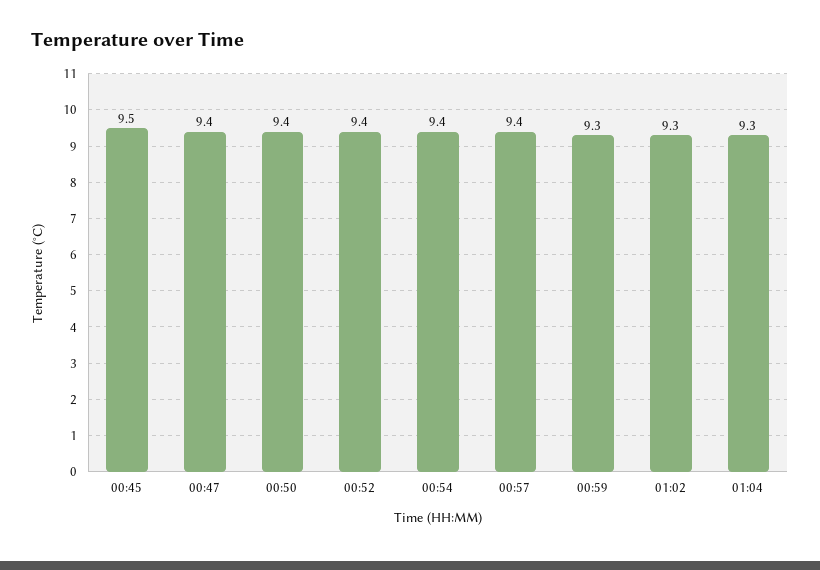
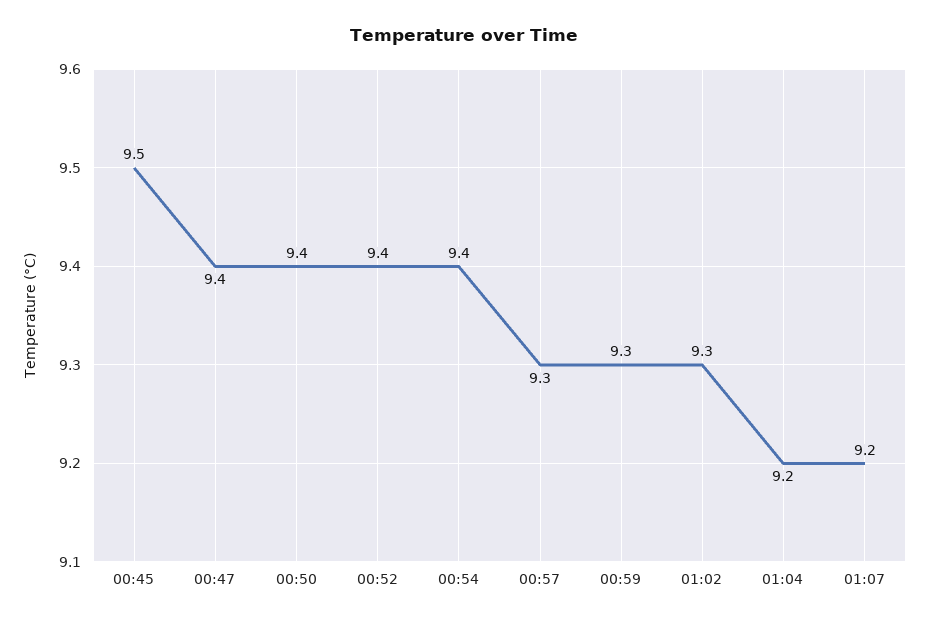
00:57: 9.4 -> 9.3
01:04: 9.3 -> 9.2
01:07: none -> 9.2

